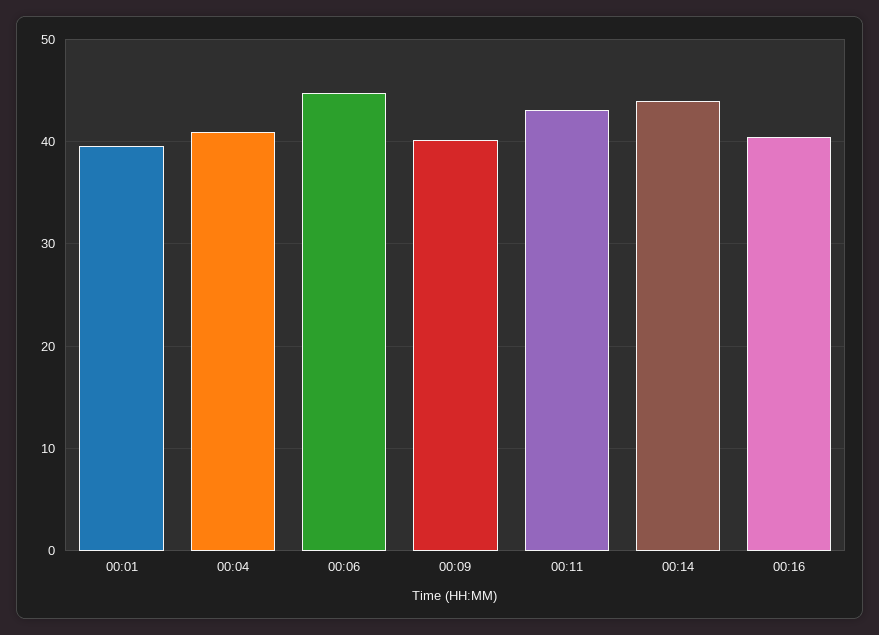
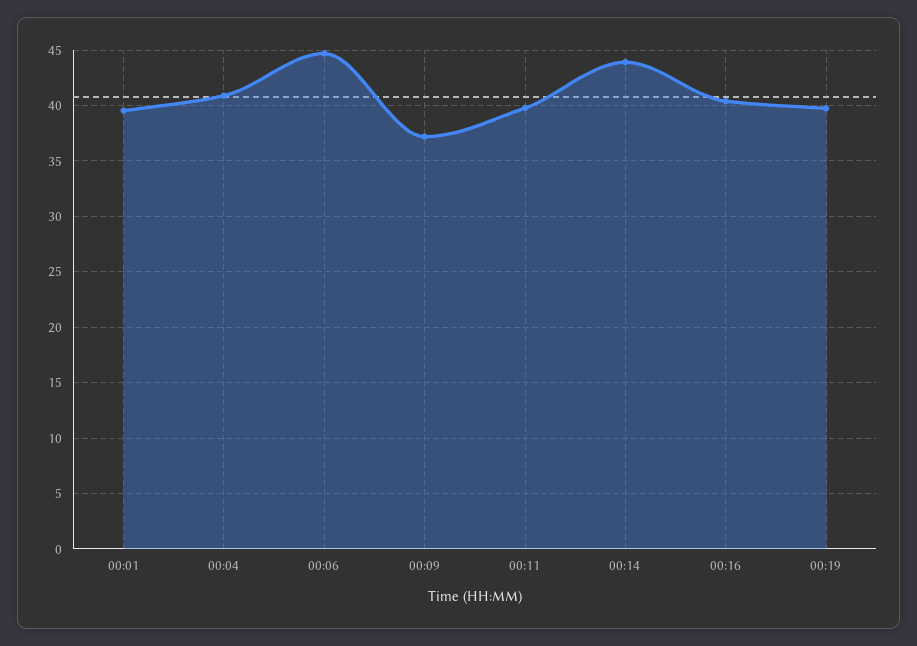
00:09: 40 -> 37
00:11: 43 -> 40
00:19: none -> 40

